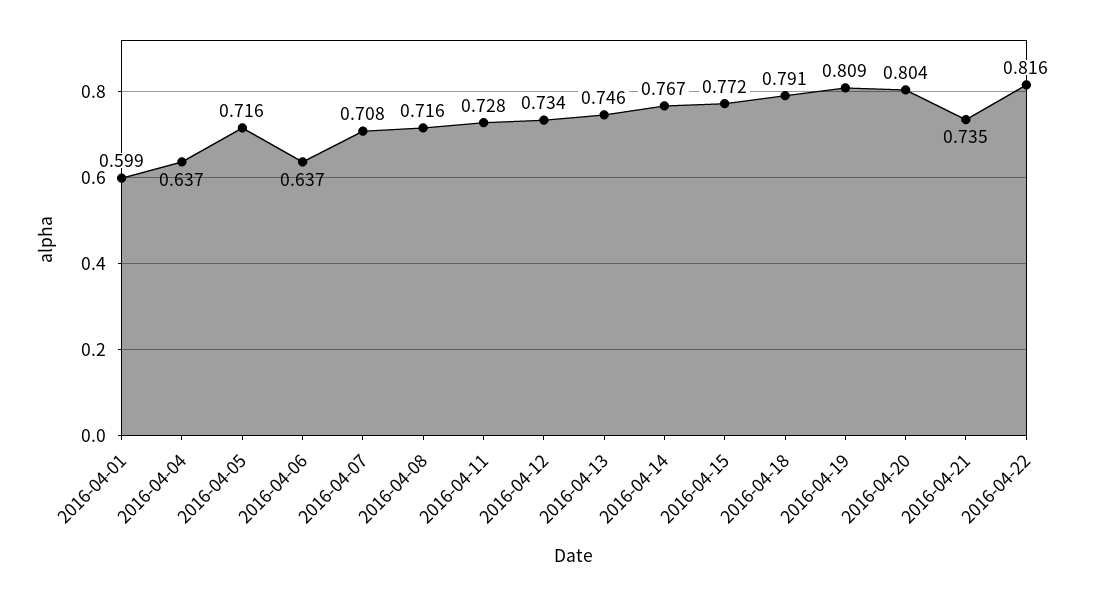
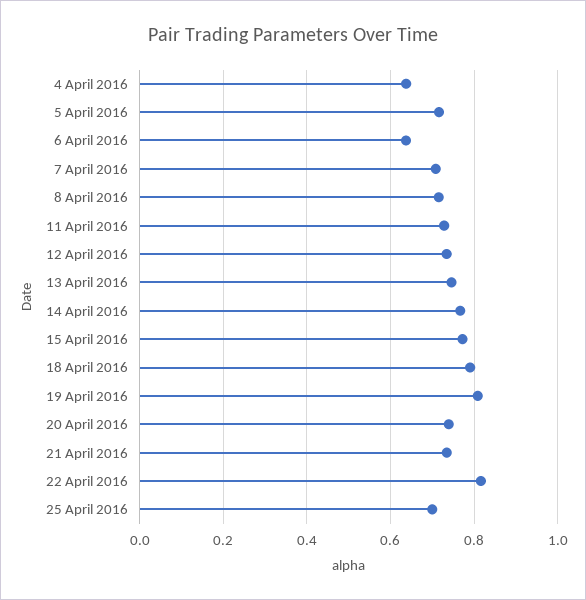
2016-04-01: 0.599 -> none
2016-04-20: 0.804 -> 0.74
25 April 2016: none -> 0.7

